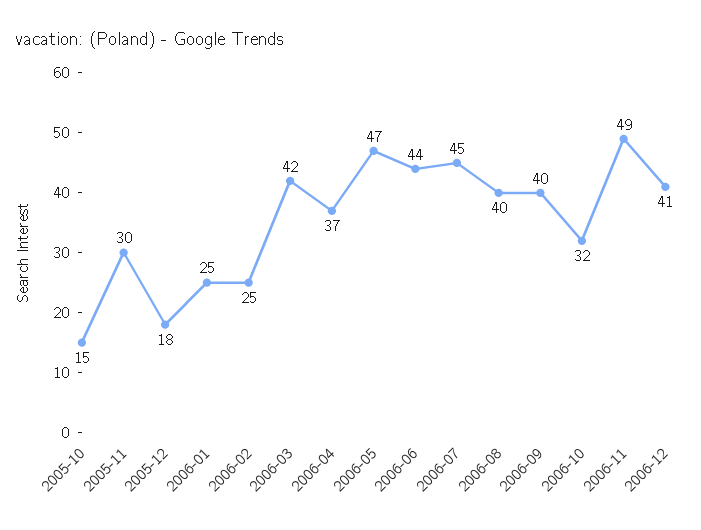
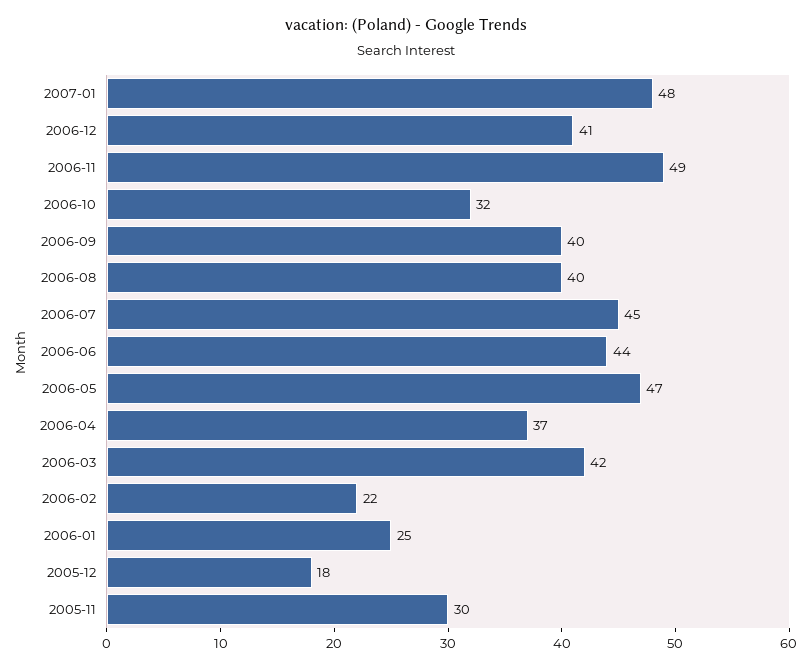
2005-10: 15 -> none
2006-02: 25 -> 22
2007-01: none -> 48

